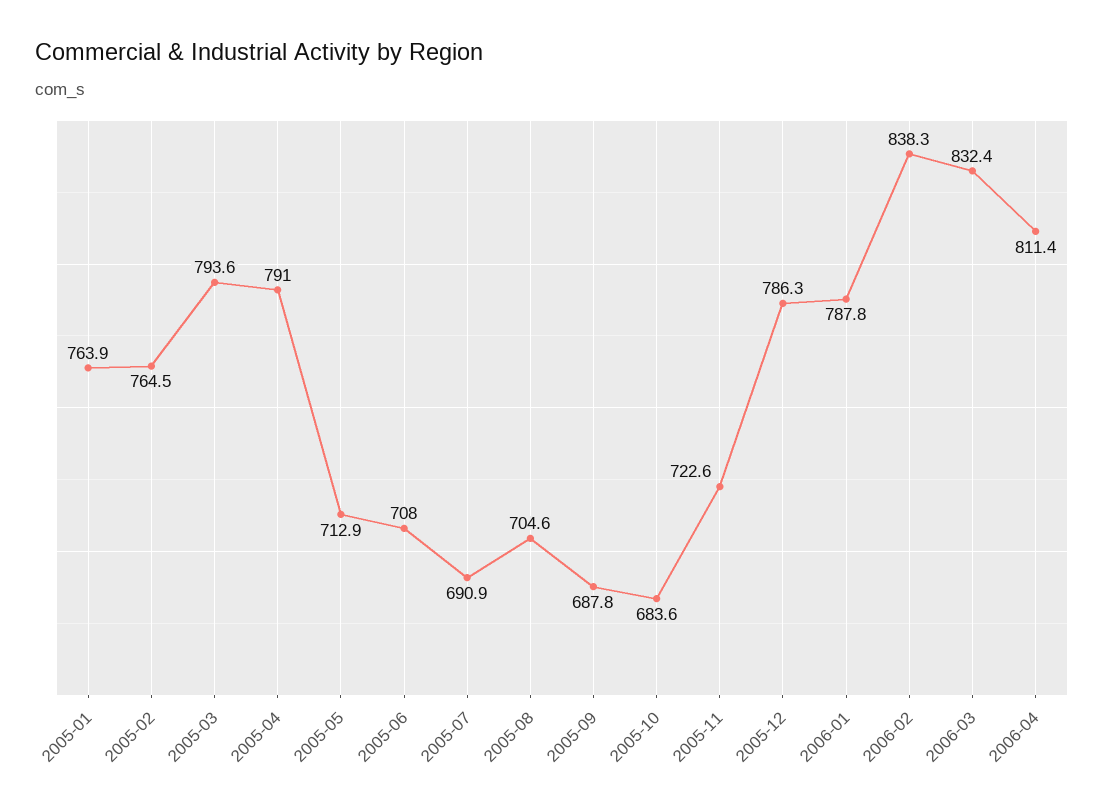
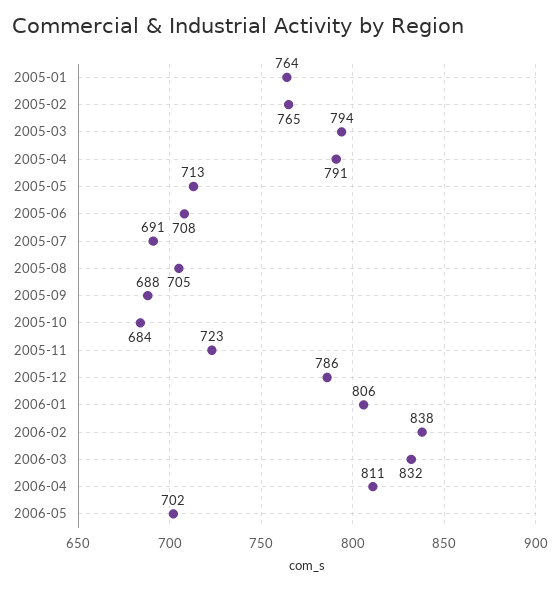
2006-01: 787.8 -> 806
2006-05: none -> 702

